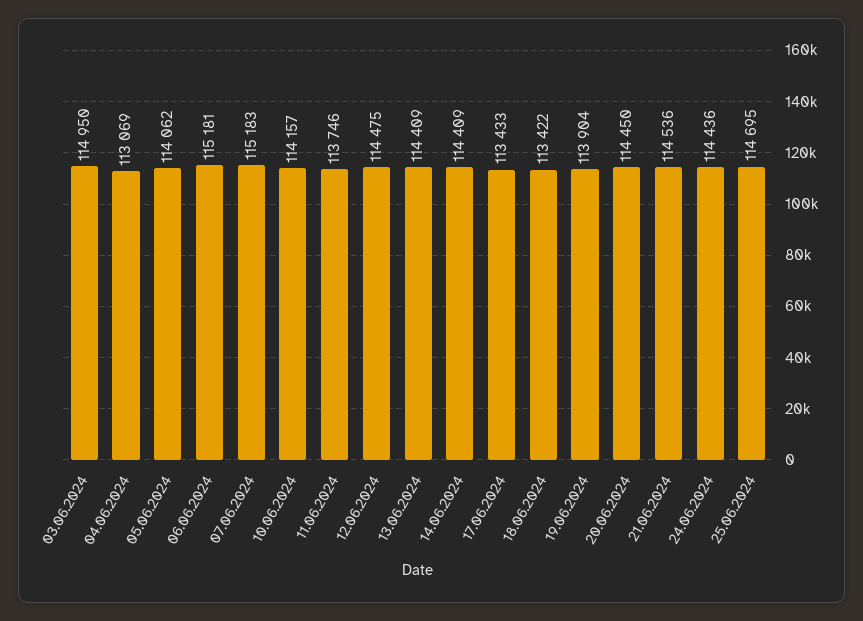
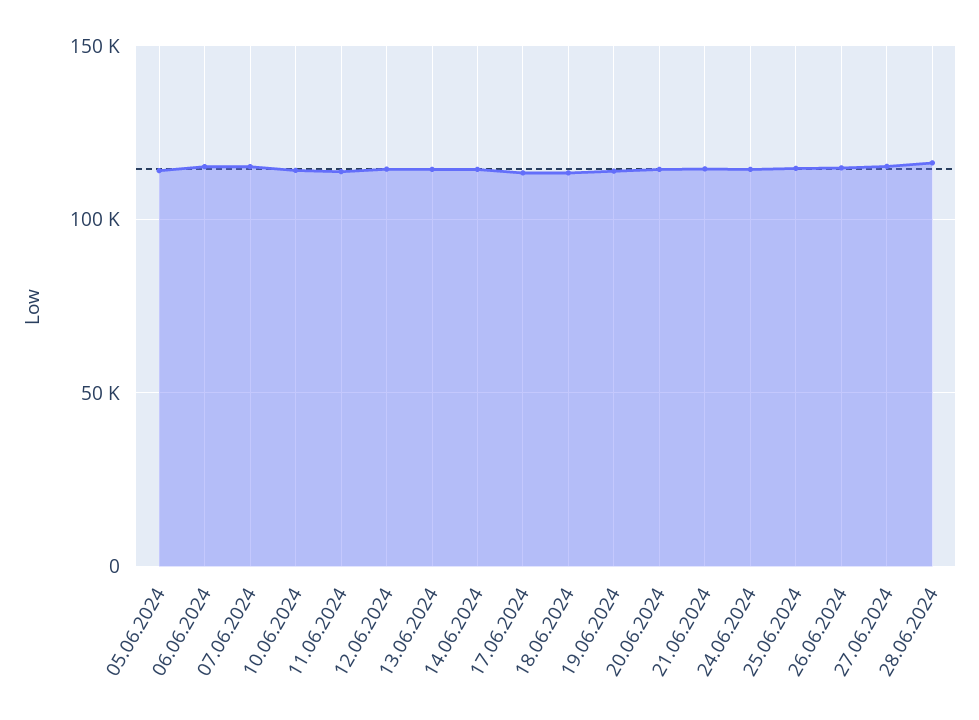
03.06.2024: 114950 -> none
04.06.2024: 113069 -> none
26.06.2024: none -> 115000
27.06.2024: none -> 115000
28.06.2024: none -> 115000

